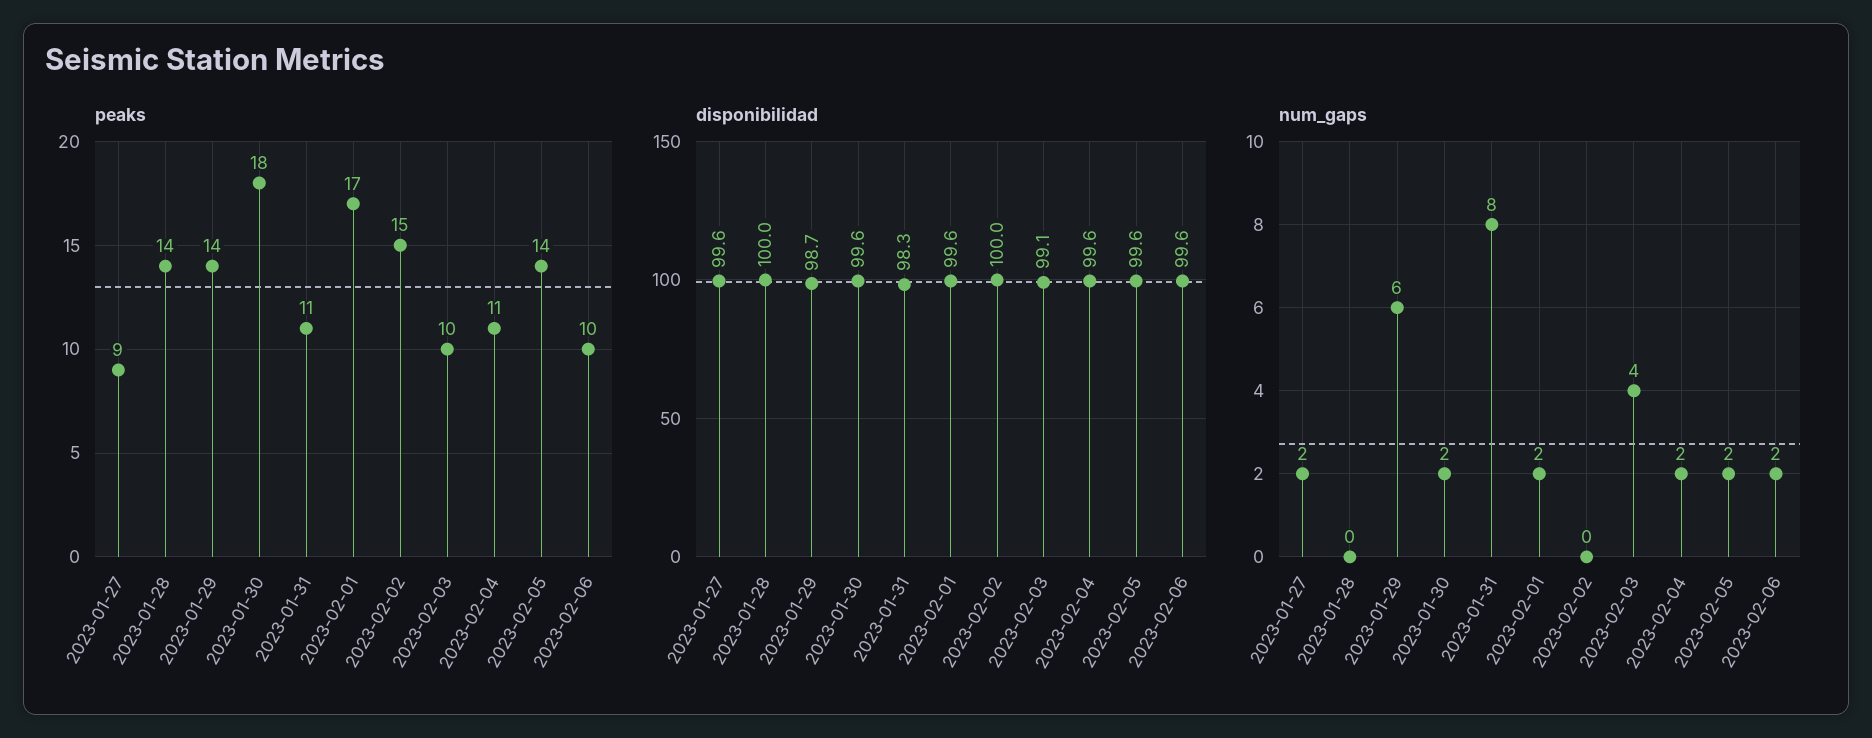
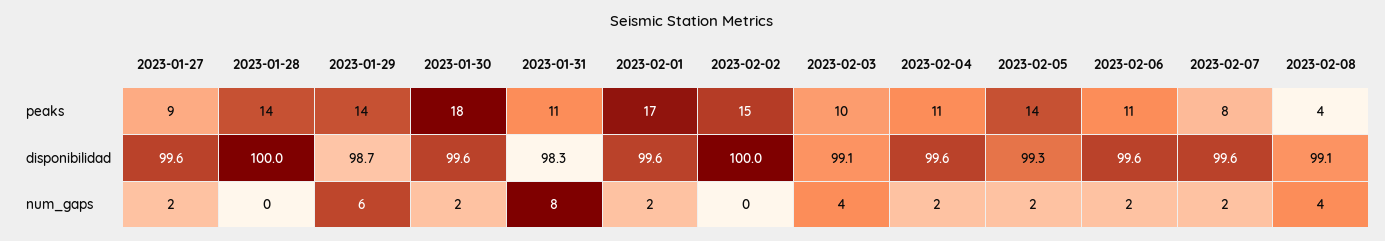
peaks, 2023-02-06: 10 -> 11
disponibilidad, 2023-02-05: 99.6 -> 99.3
peaks, 2023-02-07: none -> 8
peaks, 2023-02-08: none -> 4
disponibilidad, 2023-02-07: none -> 99.6
disponibilidad, 2023-02-08: none -> 99.1
num_gaps, 2023-02-07: none -> 2
num_gaps, 2023-02-08: none -> 4

